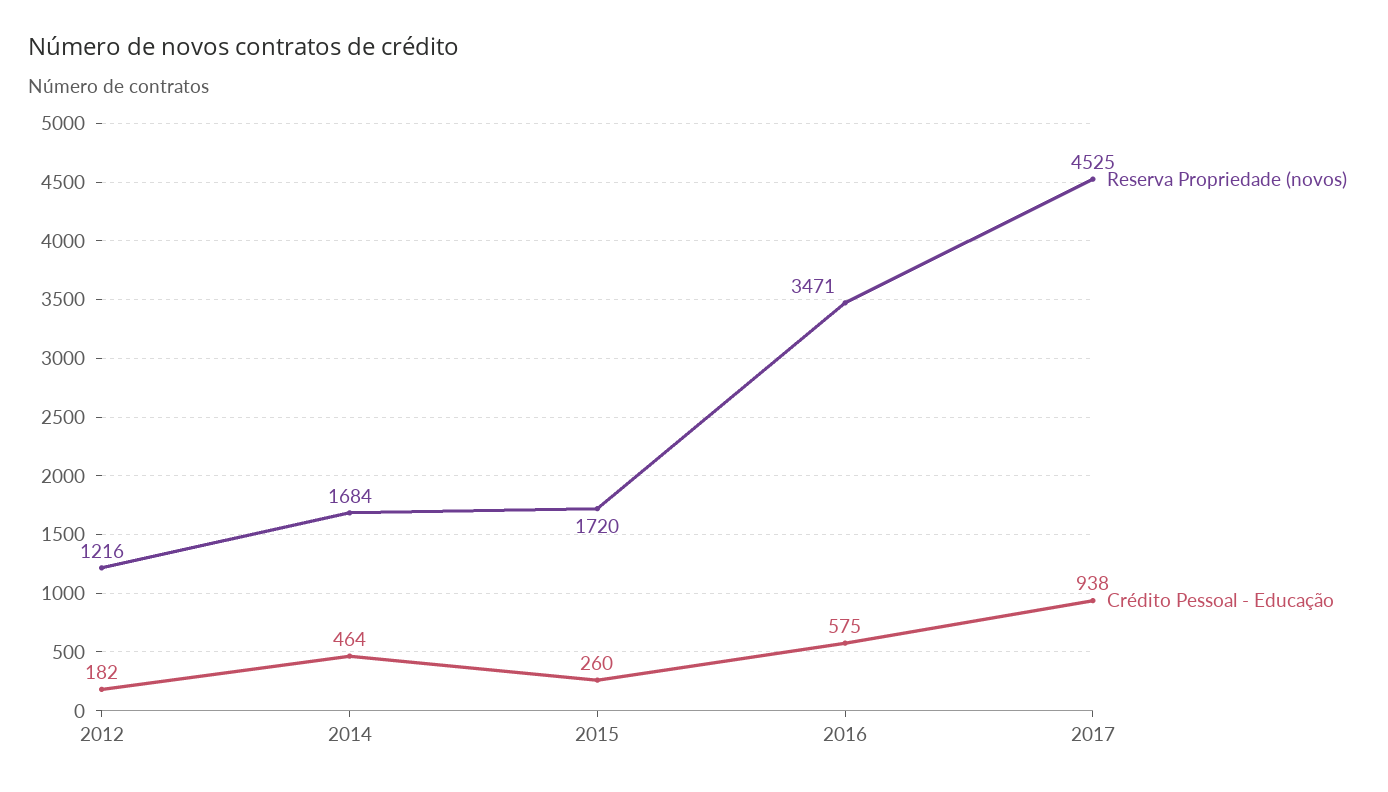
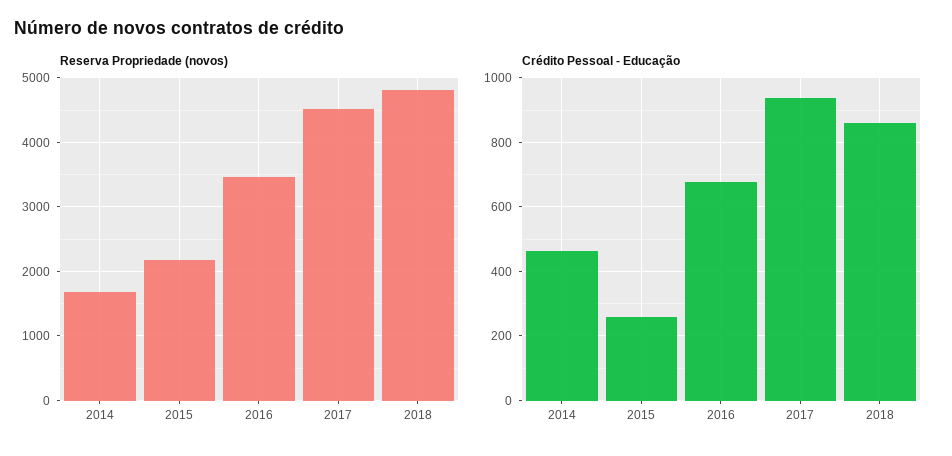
Reserva Propriedade (novos), 2012: 1216 -> none
Crédito Pessoal - Educação, 2012: 182 -> none
Reserva Propriedade (novos), 2015: 1720 -> 2200
Crédito Pessoal - Educação, 2016: 575 -> 680
Reserva Propriedade (novos), 2018: none -> 4800
Crédito Pessoal - Educação, 2018: none -> 860

